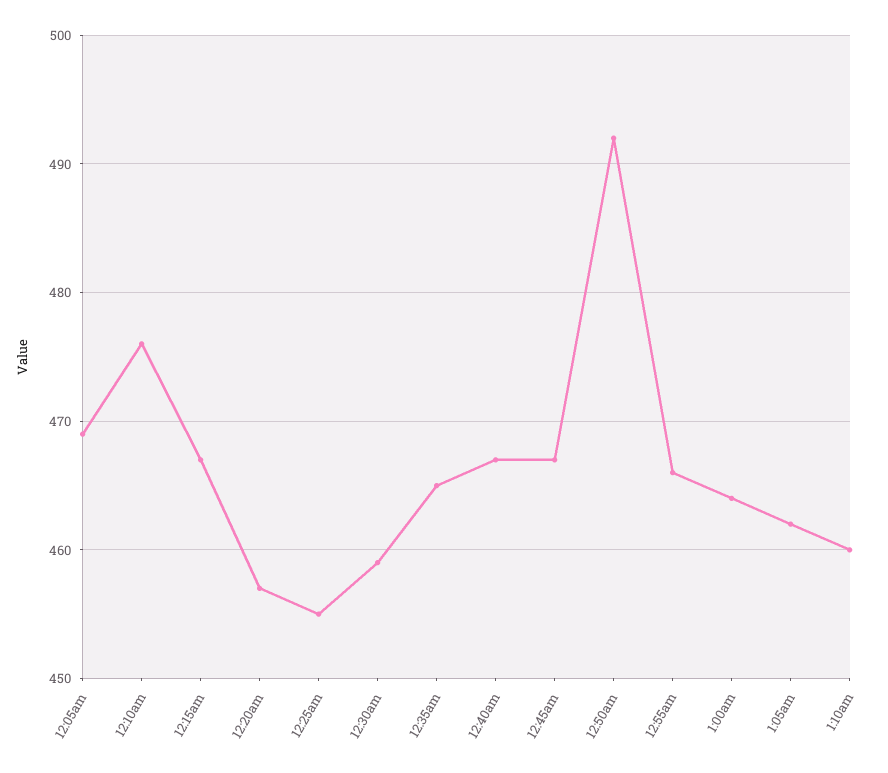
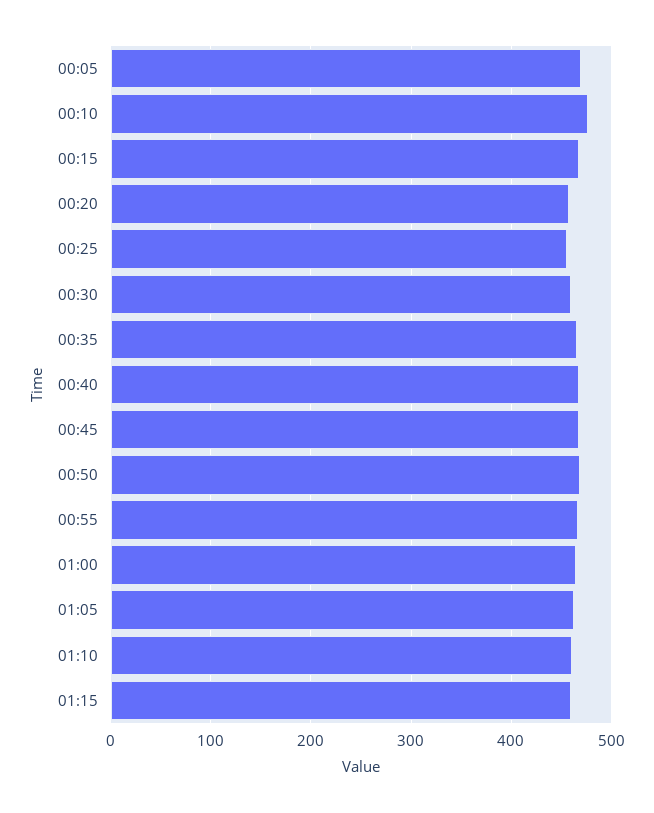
12:50am: 492 -> 470
01:15: none -> 460

